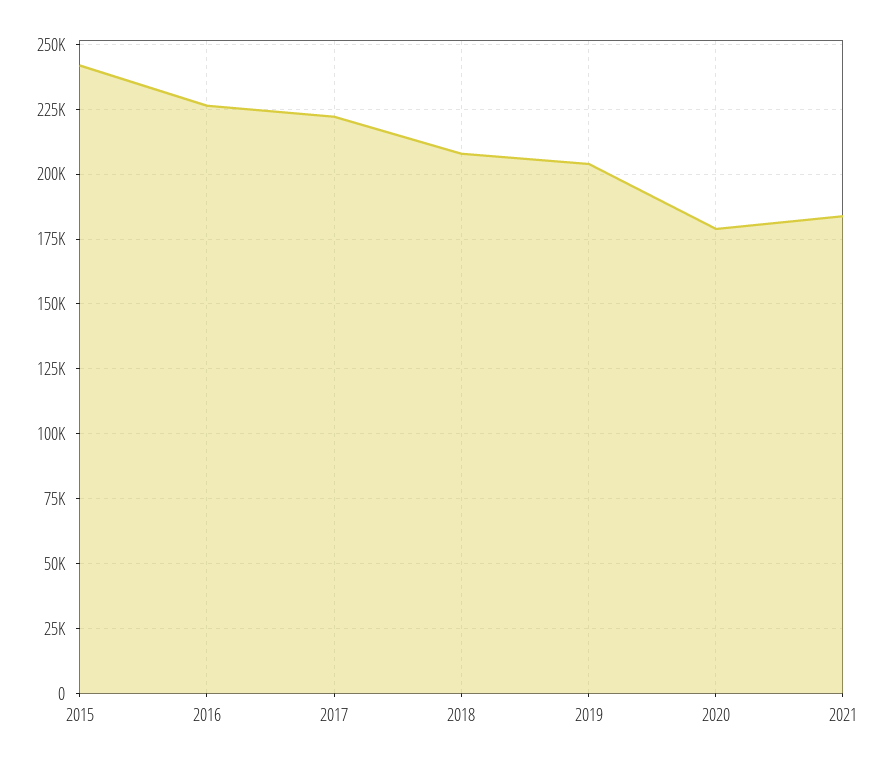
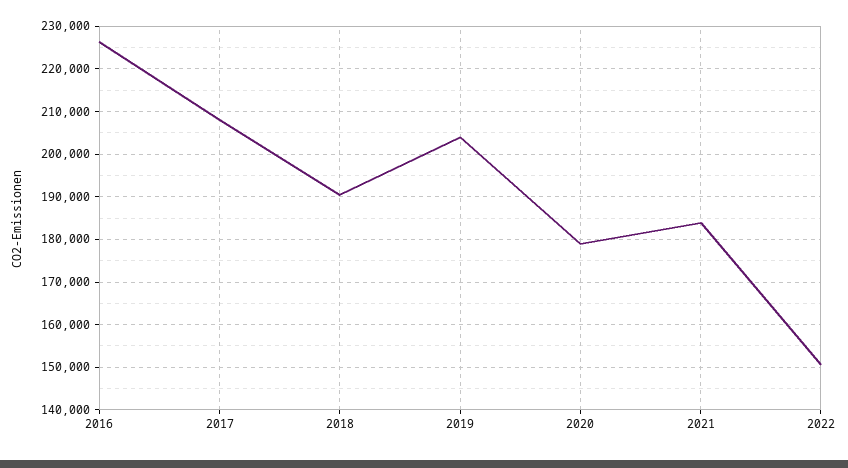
2015: 242500 -> none
2017: 222500 -> 208000
2018: 207500 -> 190000
2022: none -> 150000

